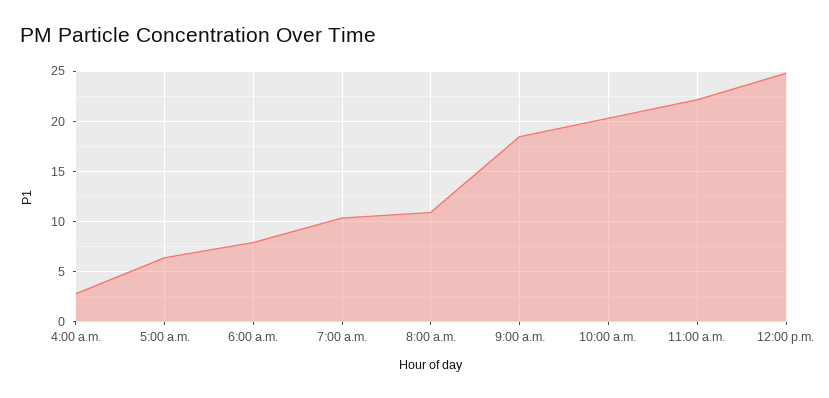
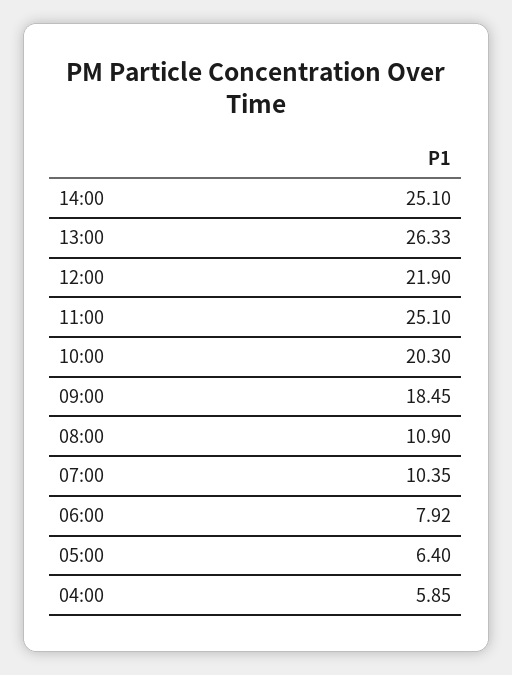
4:00 a.m.: 3 -> 5.85
11:00 a.m.: 22 -> 25.1
12:00 p.m.: 25 -> 21.9
14:00: none -> 25.1
13:00: none -> 26.33

